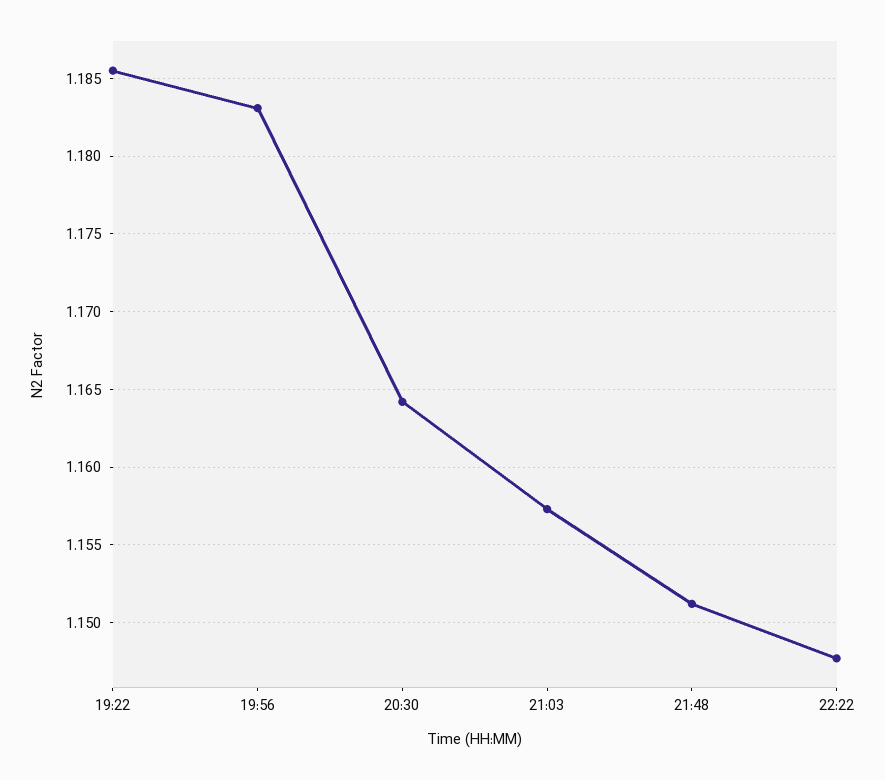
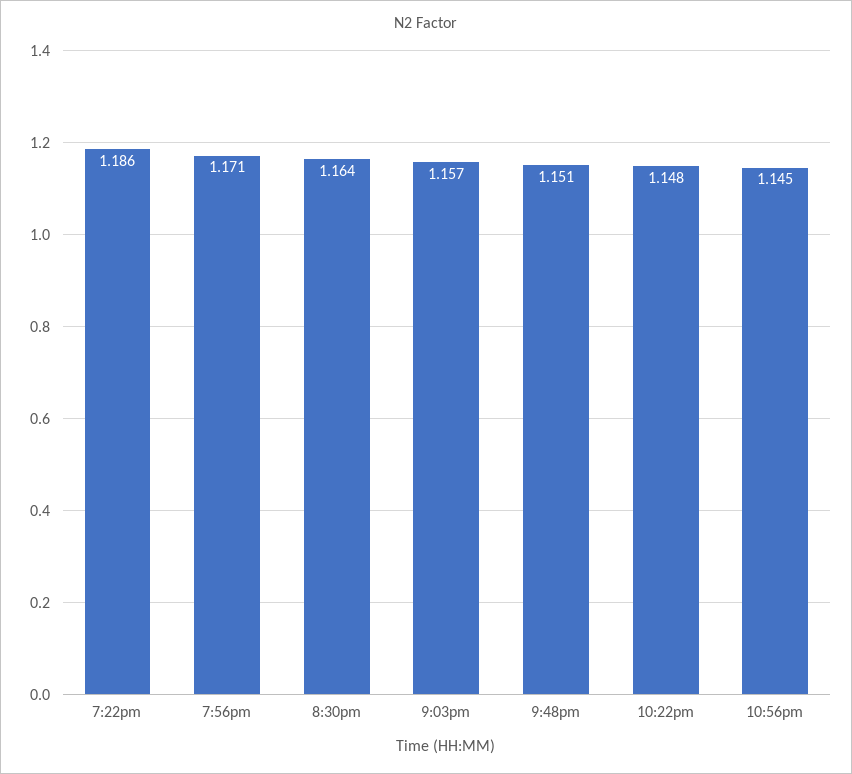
19:56: 1.183 -> 1.171
10:56pm: none -> 1.145

